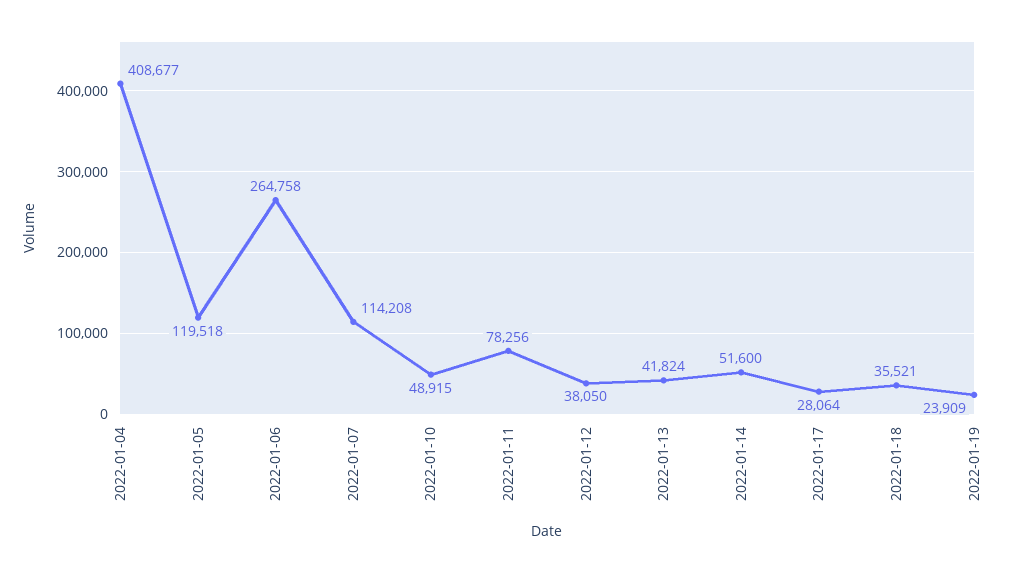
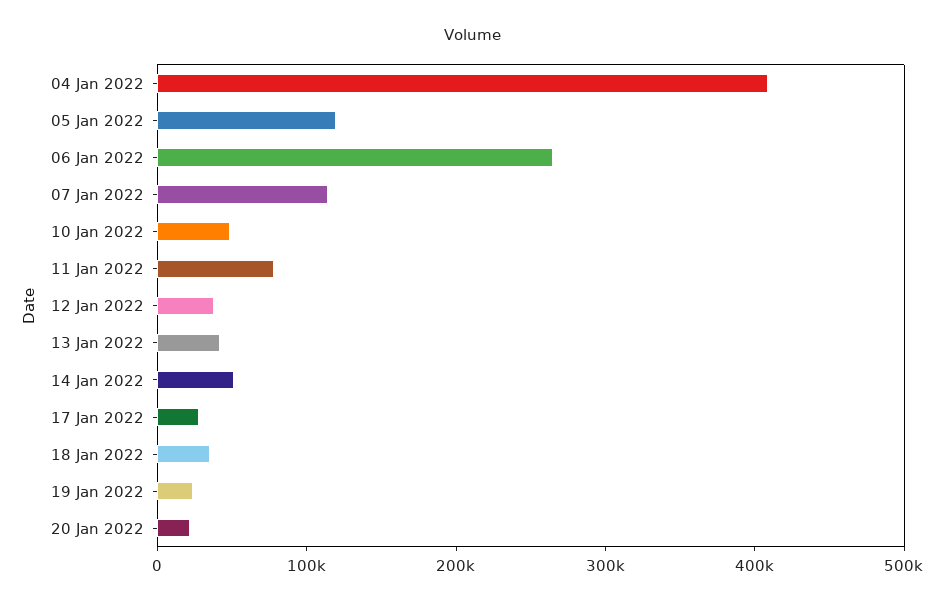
20 Jan 2022: none -> 20000

